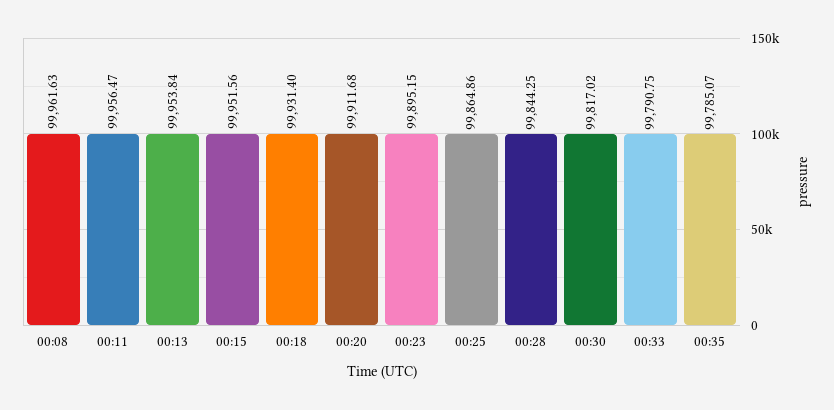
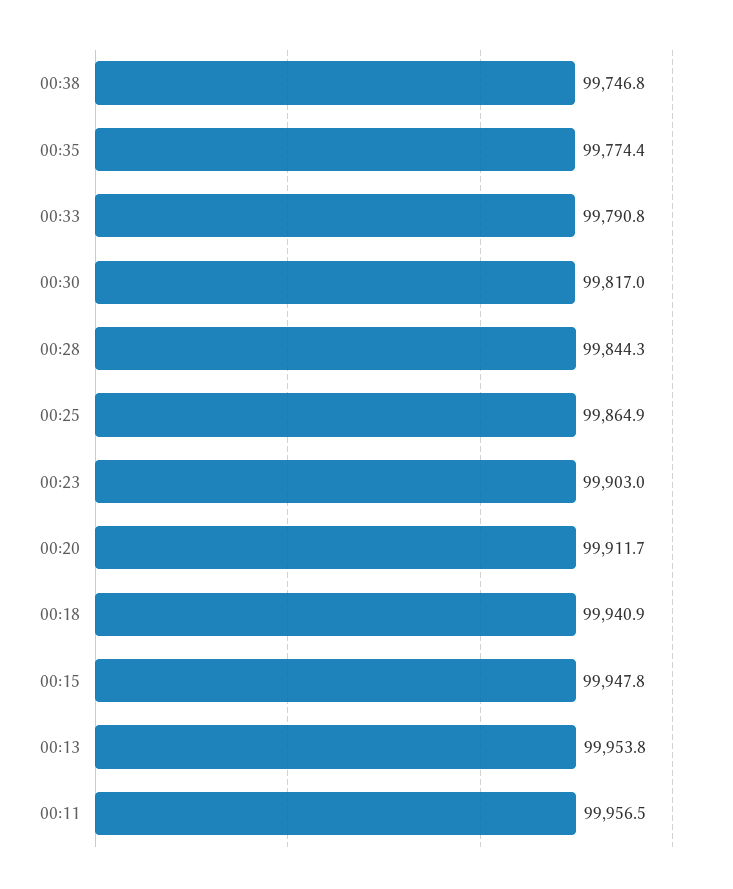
00:08: 99961.63 -> none
00:15: 99951.56 -> 99947.8
00:18: 99931.4 -> 99940.9
00:23: 99895.15 -> 99903
00:35: 99785.07 -> 99774.4
00:38: none -> 99746.8

